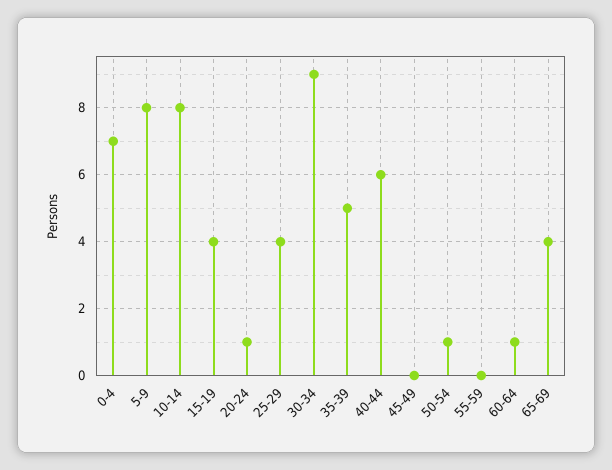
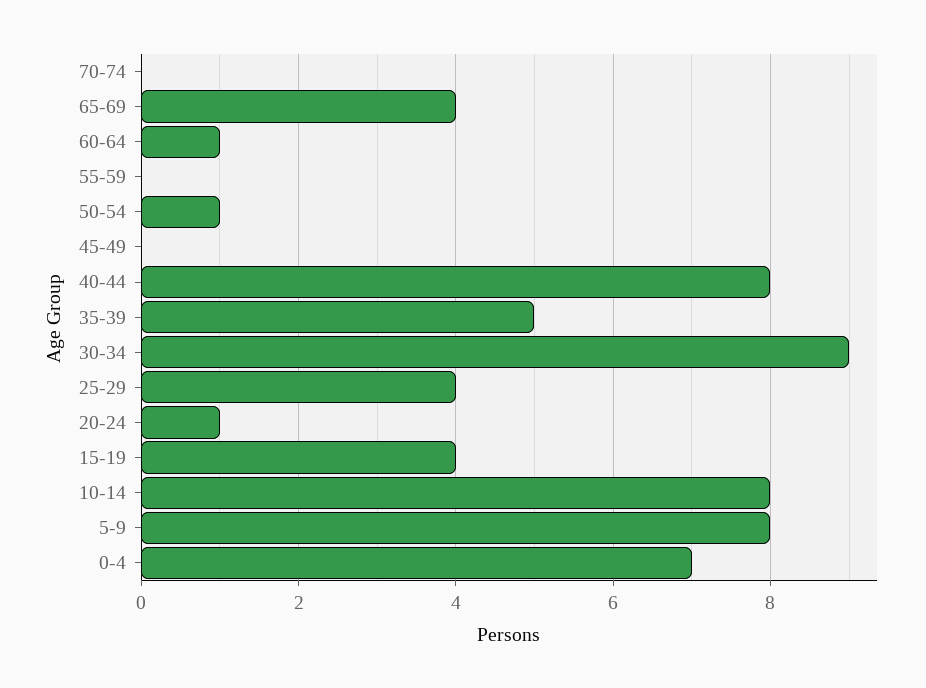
40-44: 6 -> 8
70-74: none -> 0

